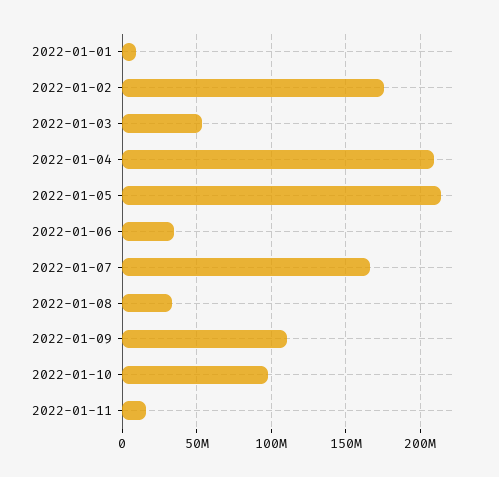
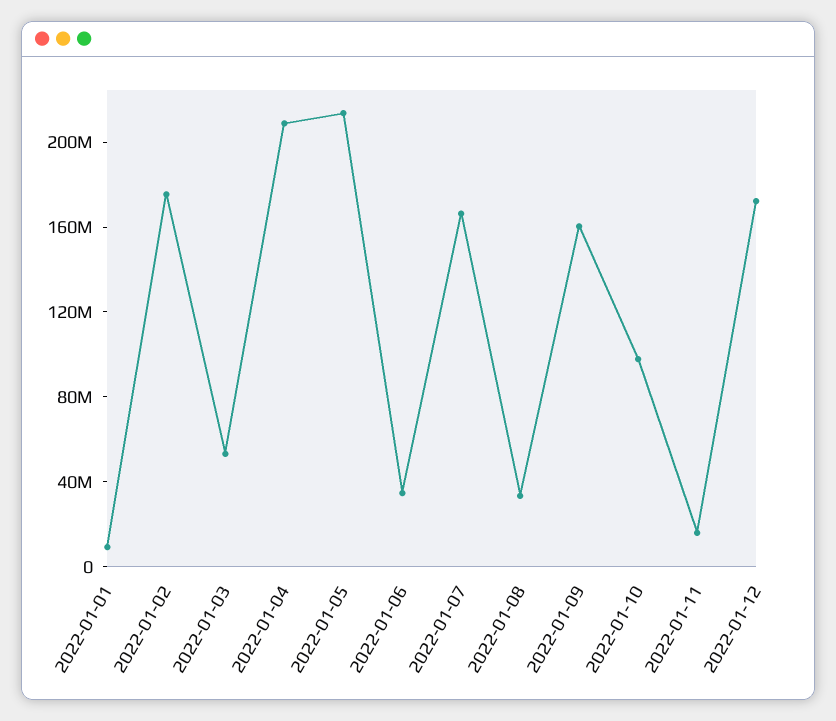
2022-01-09: 110000000 -> 160000000
2022-01-12: none -> 170000000

